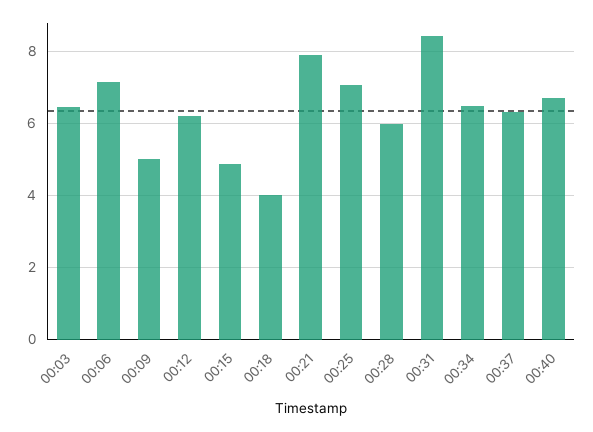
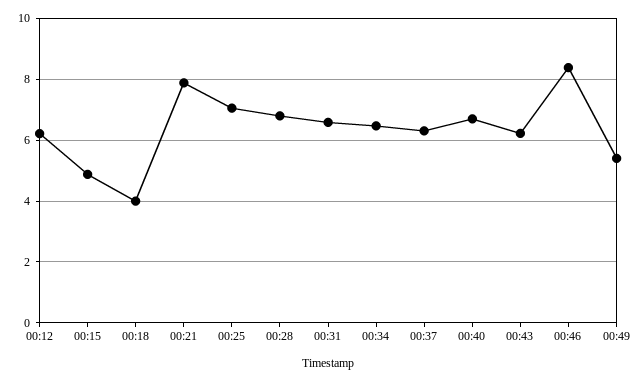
00:03: 6.4 -> none
00:06: 7.2 -> none
00:09: 5 -> none
00:28: 6 -> 6.8
00:31: 8.4 -> 6.6
00:43: none -> 6.2
00:46: none -> 8.4
00:49: none -> 5.4

